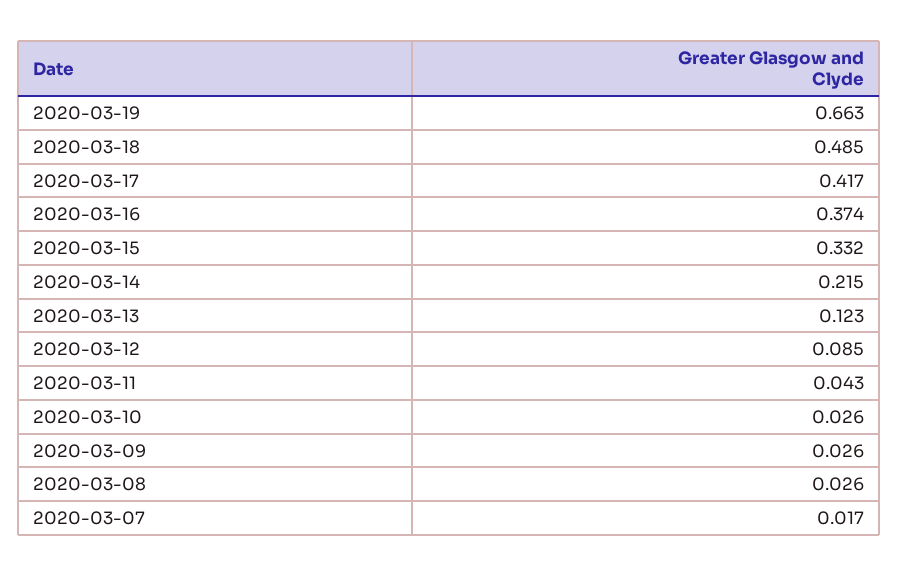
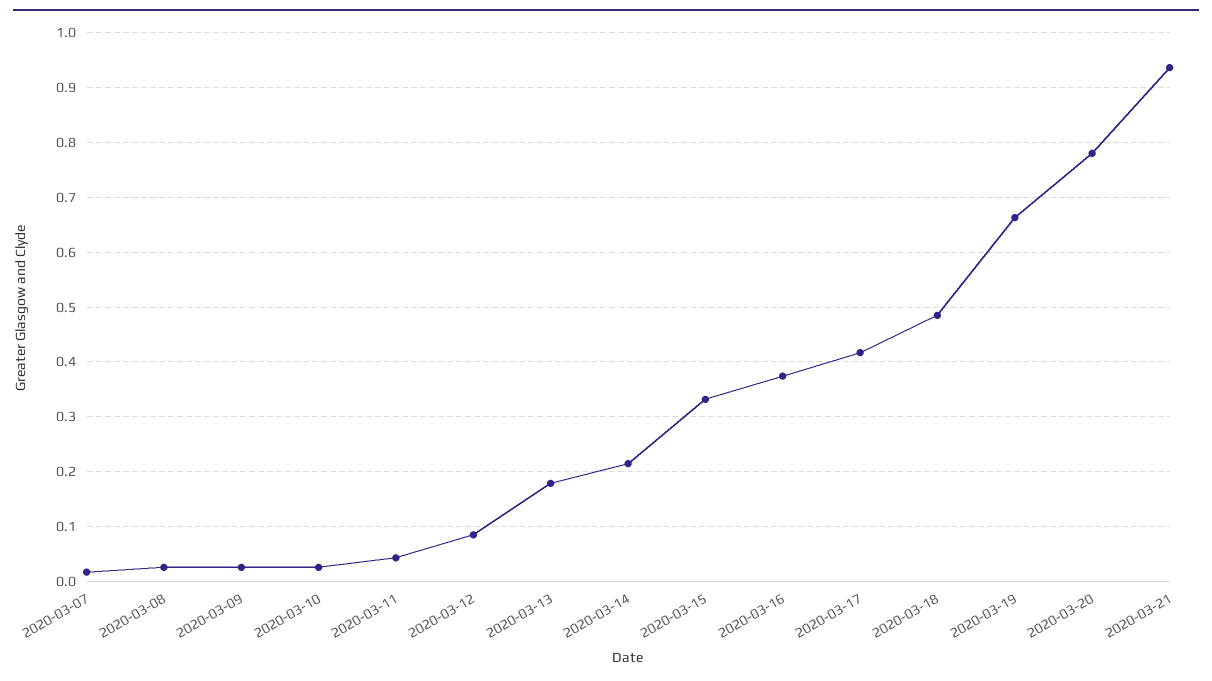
2020-03-13: 0.123 -> 0.18
2020-03-20: none -> 0.78
2020-03-21: none -> 0.94

